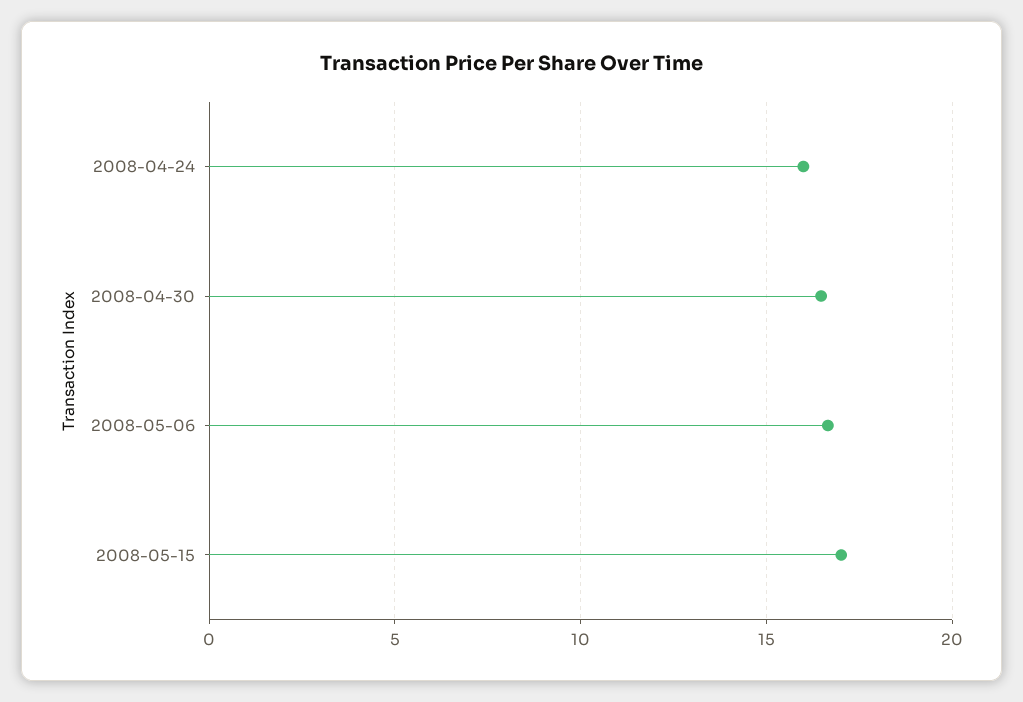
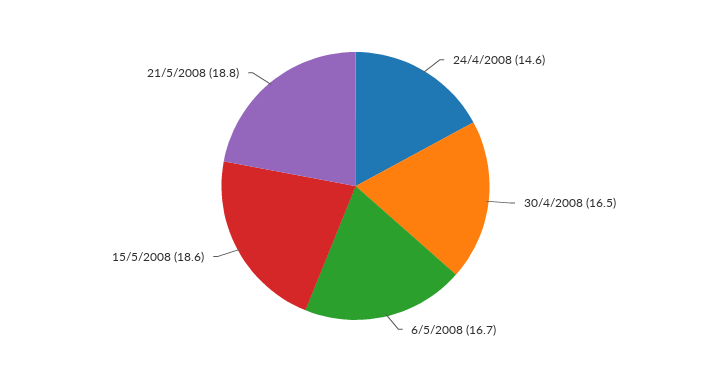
2008-04-24: 16 -> 14.6
2008-05-15: 17 -> 18.6
21/5/2008: none -> 18.8

